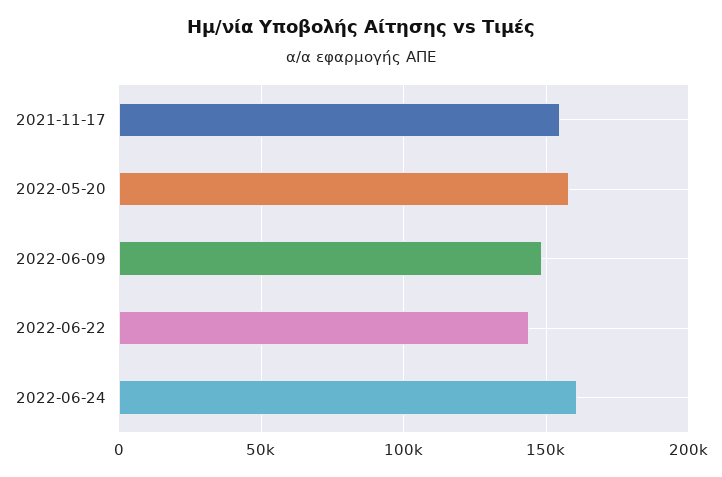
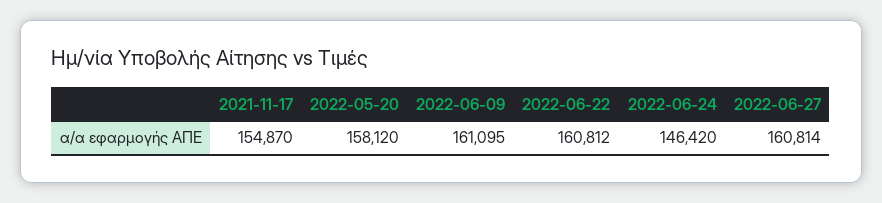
2022-06-09: 150000 -> 161095
2022-06-22: 145000 -> 160812
2022-06-24: 160000 -> 146420
2022-06-27: none -> 160814

